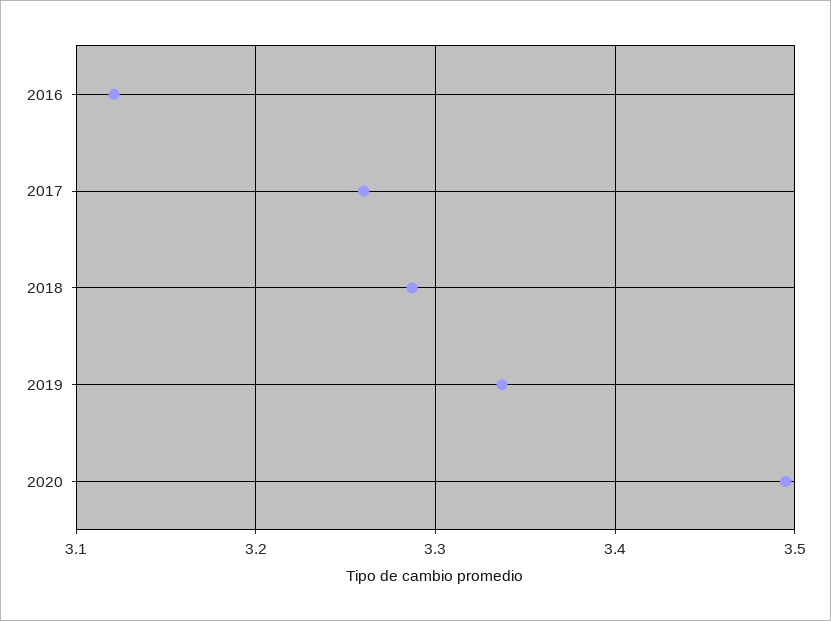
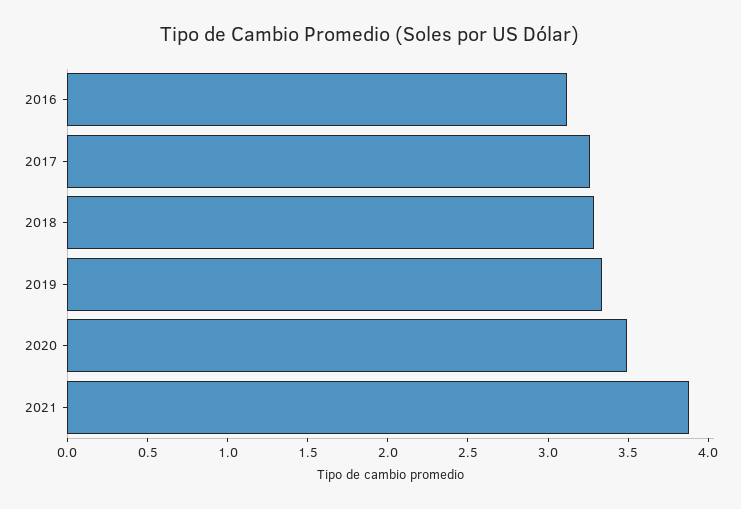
2021: none -> 3.9

